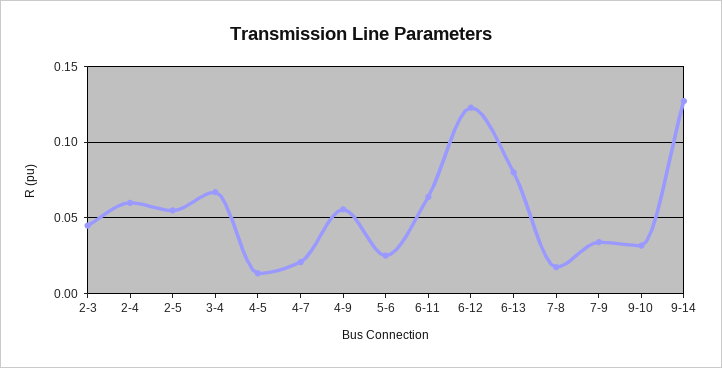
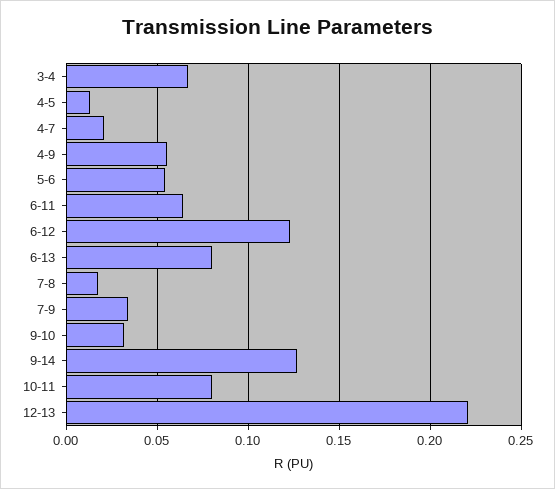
2-3: 0.045 -> none
2-4: 0.06 -> none
2-5: 0.055 -> none
5-6: 0.025 -> 0.055
10-11: none -> 0.08
12-13: none -> 0.22

